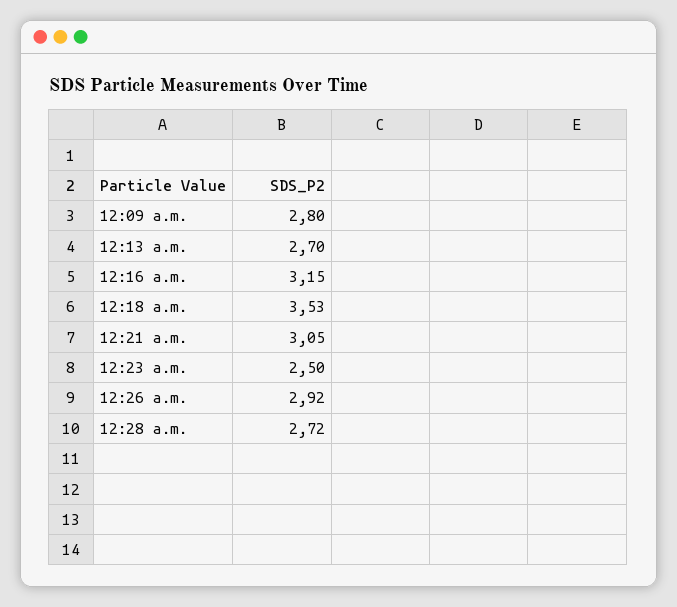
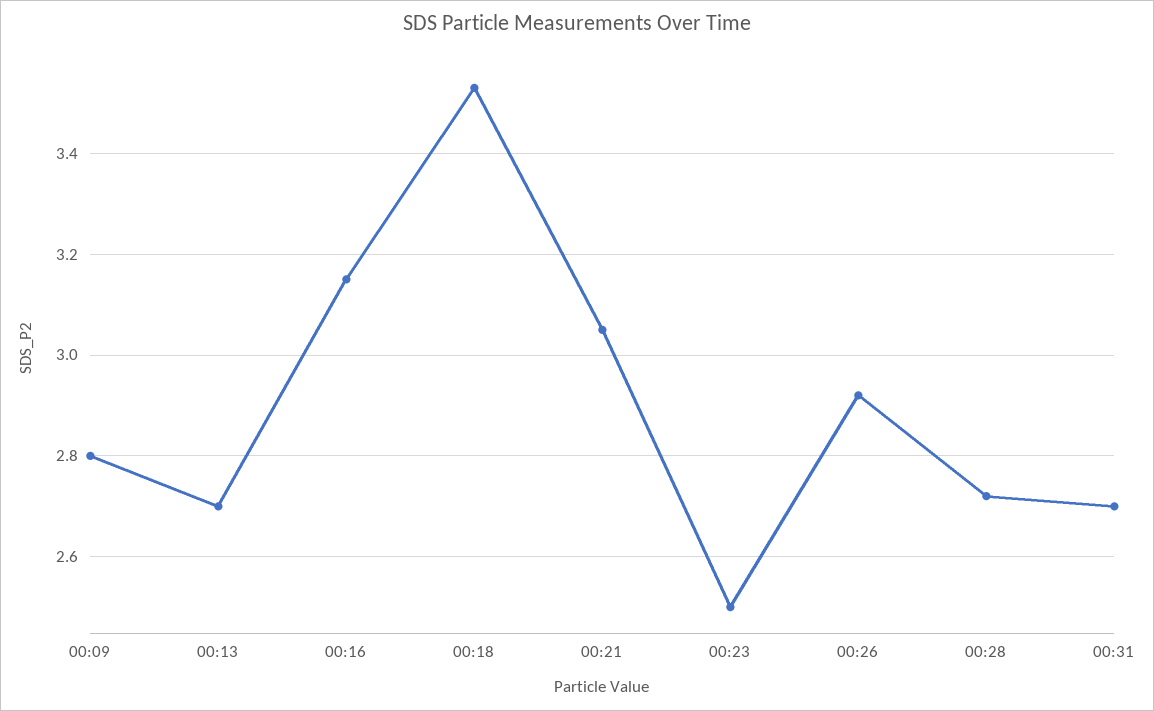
00:31: none -> 2.7

